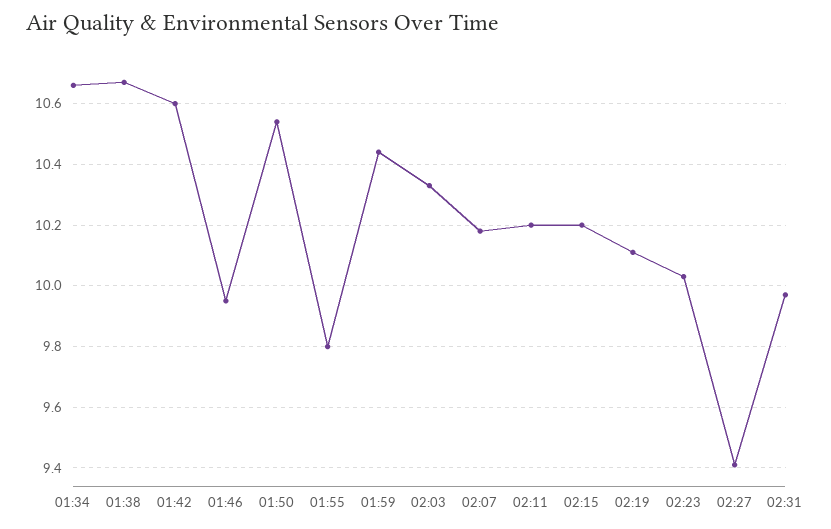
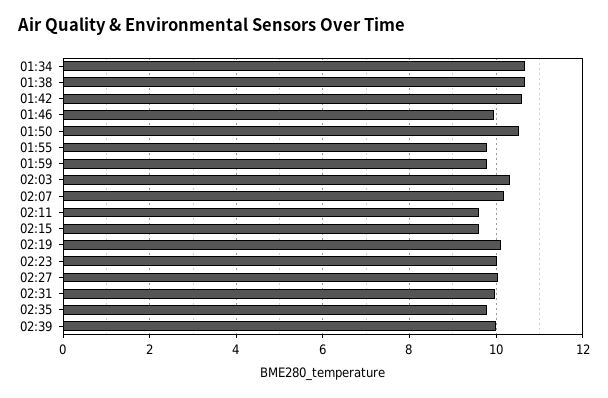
01:59: 10.45 -> 9.8
02:11: 10.2 -> 9.6
02:15: 10.2 -> 9.6
02:27: 9.4 -> 10
02:35: none -> 9.8
02:39: none -> 10

